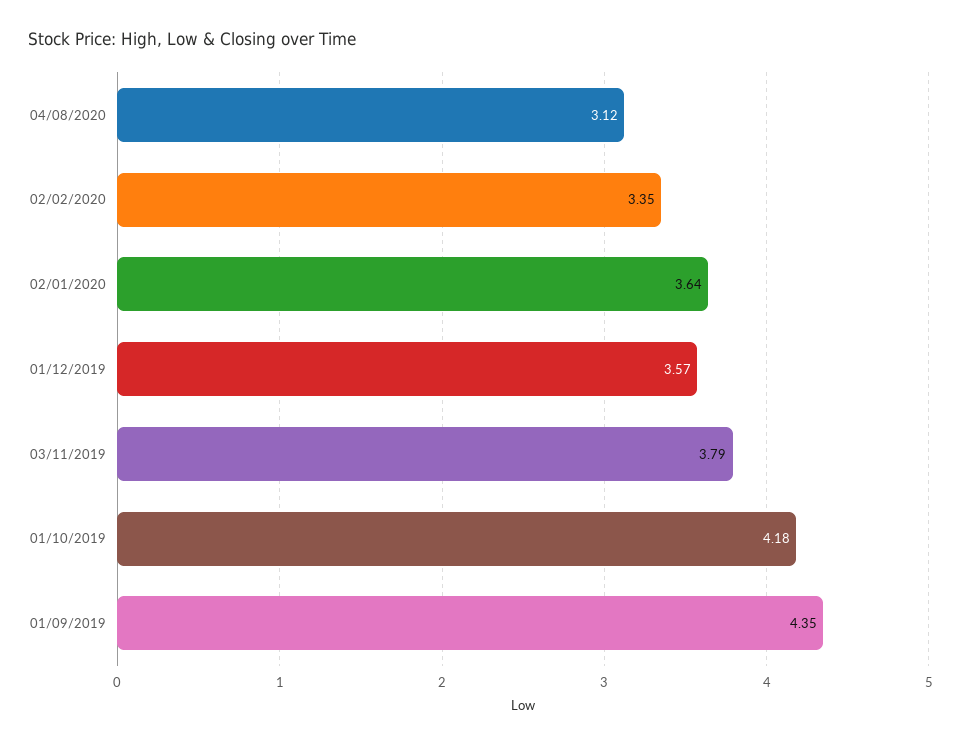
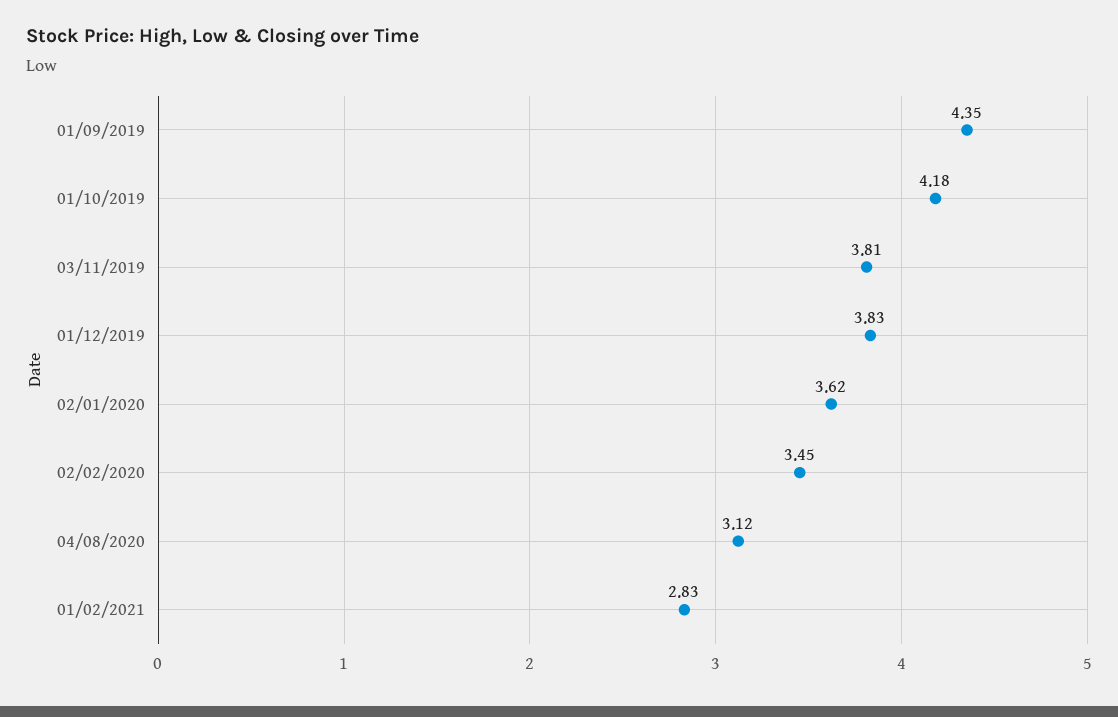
02/02/2020: 3.35 -> 3.45
02/01/2020: 3.64 -> 3.62
01/12/2019: 3.57 -> 3.83
03/11/2019: 3.79 -> 3.81
01/02/2021: none -> 2.83

